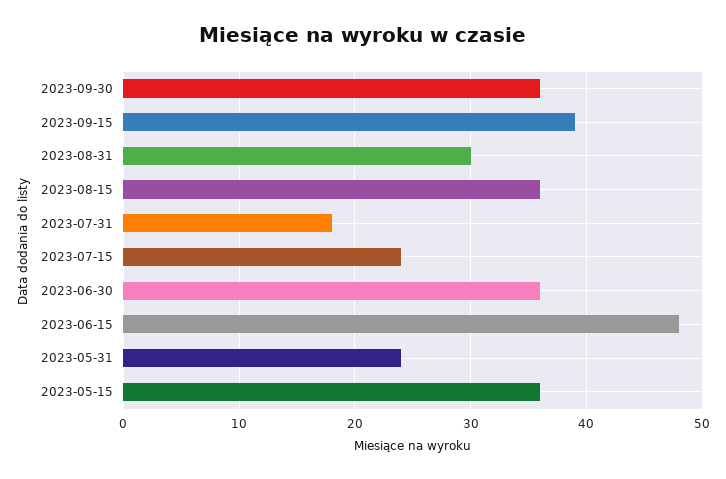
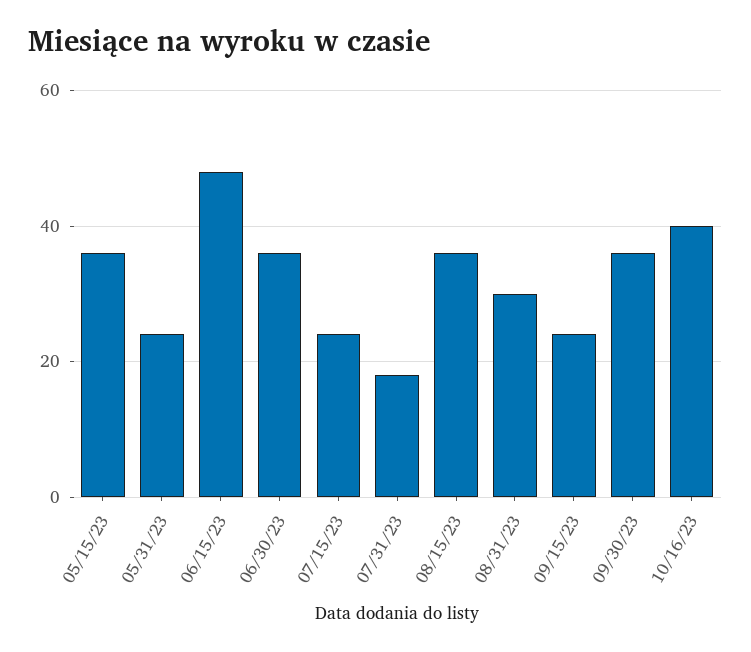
2023-09-15: 39 -> 25
10/16/23: none -> 40

